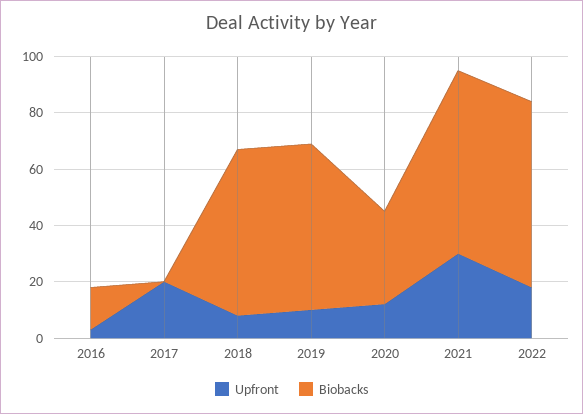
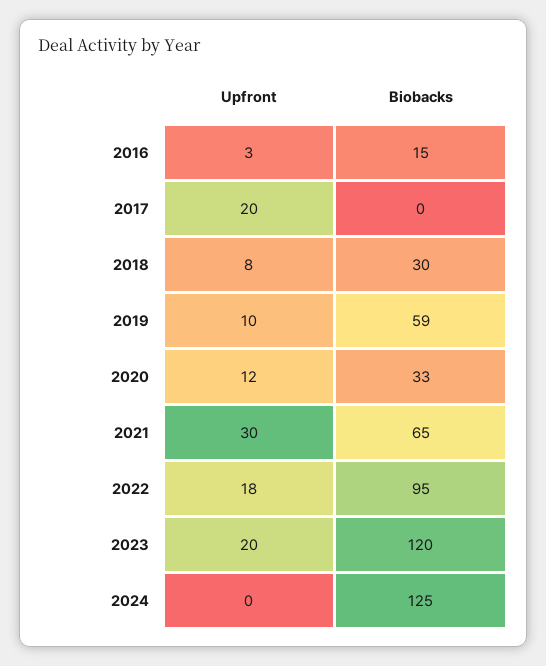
Biobacks, 2018: 60 -> 30
Biobacks, 2022: 65 -> 95
Upfront, 2023: none -> 20
Biobacks, 2023: none -> 120
Upfront, 2024: none -> 0
Biobacks, 2024: none -> 125

